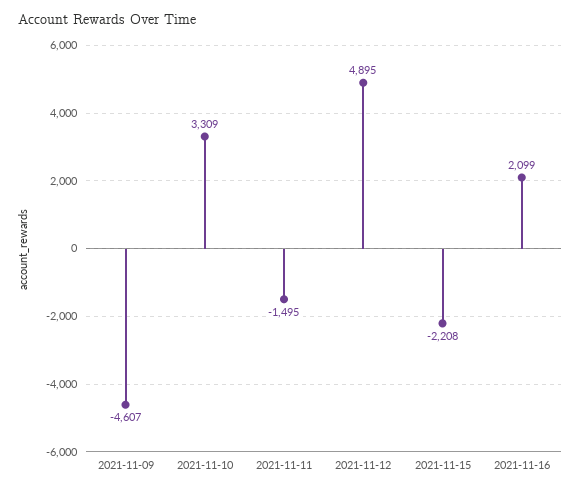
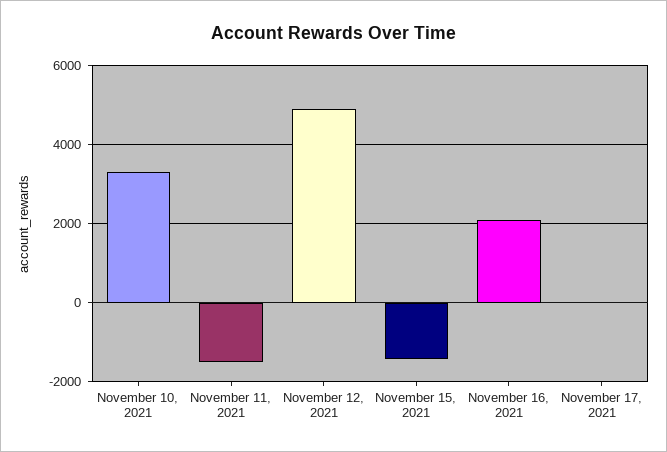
2021-11-09: -4607 -> none
2021-11-15: -2208 -> -1400
November 17, 2021: none -> 0

